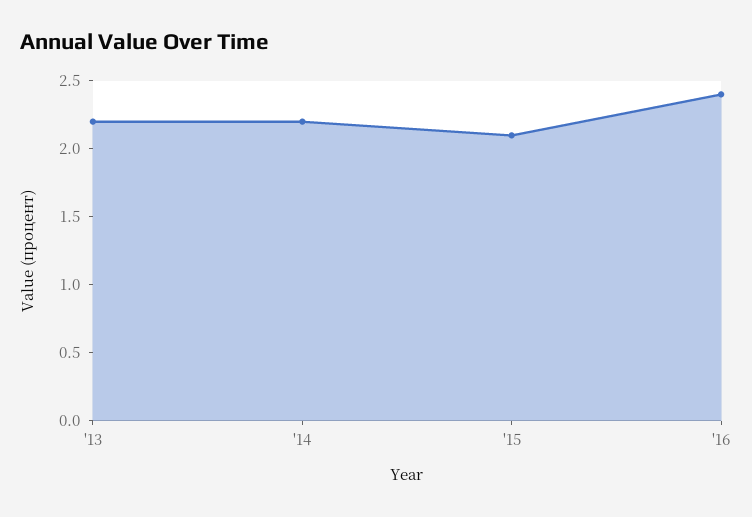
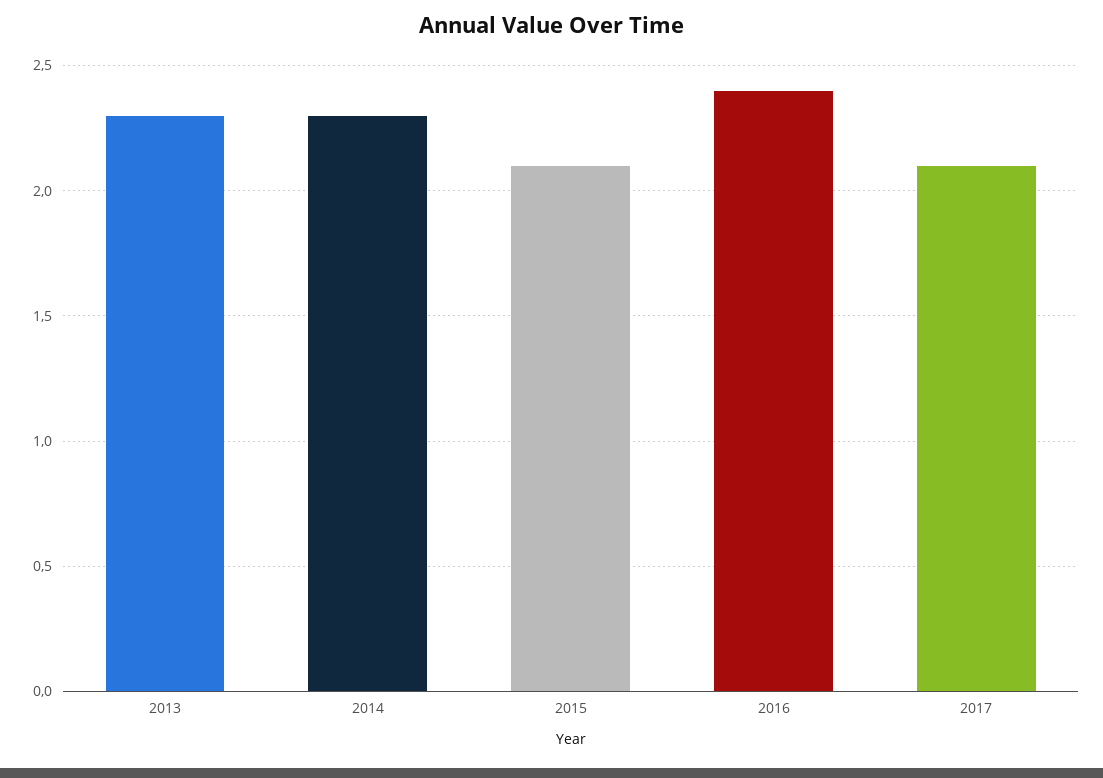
'13: 2.2 -> 2.3
'14: 2.2 -> 2.3
2017: none -> 2.1

